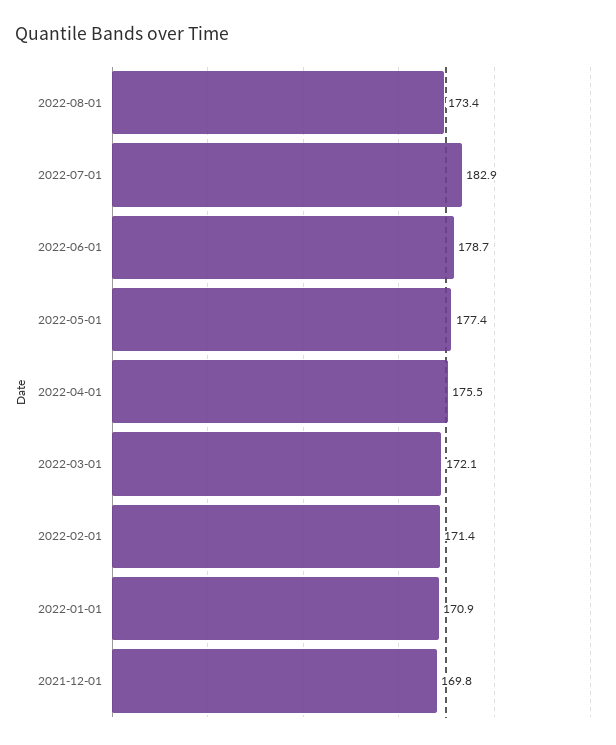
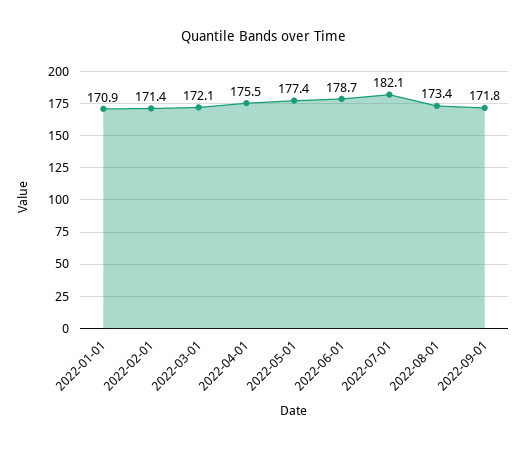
2022-07-01: 182.9 -> 182.1
2021-12-01: 169.8 -> none
2022-09-01: none -> 171.8

